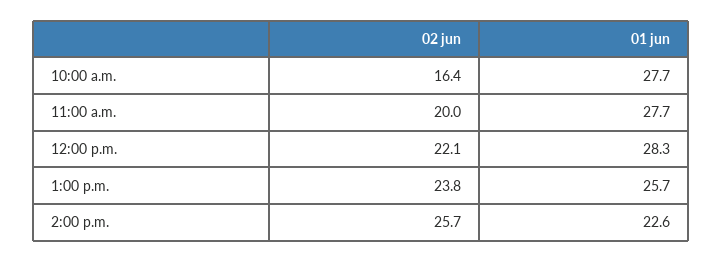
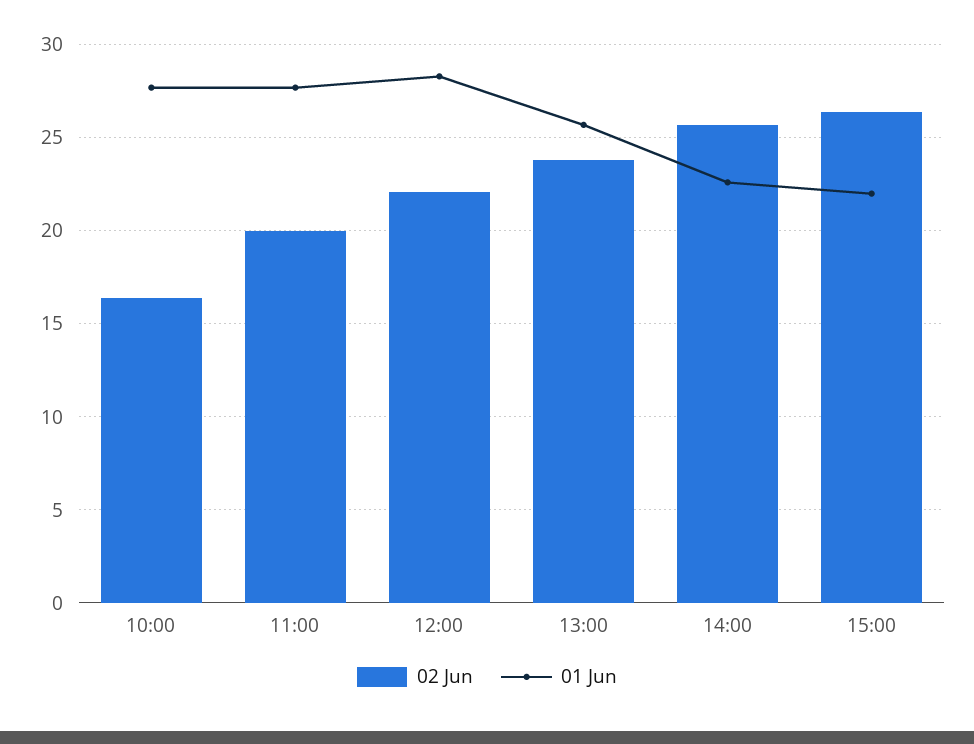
02 jun, 15:00: none -> 26.5
01 jun, 15:00: none -> 22

